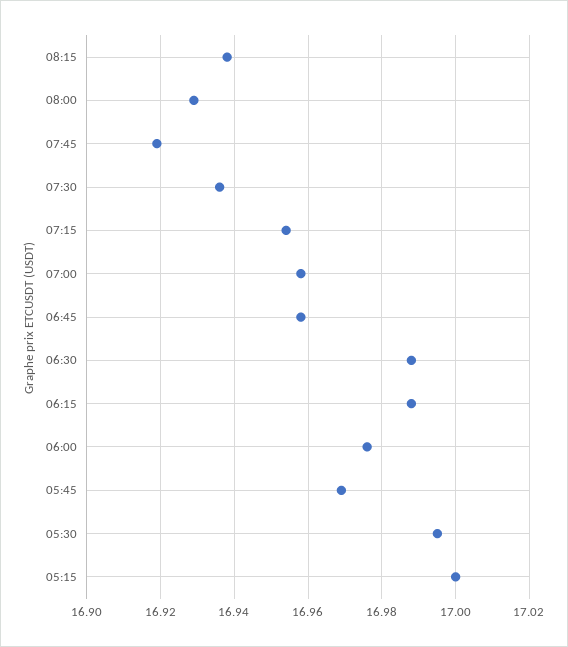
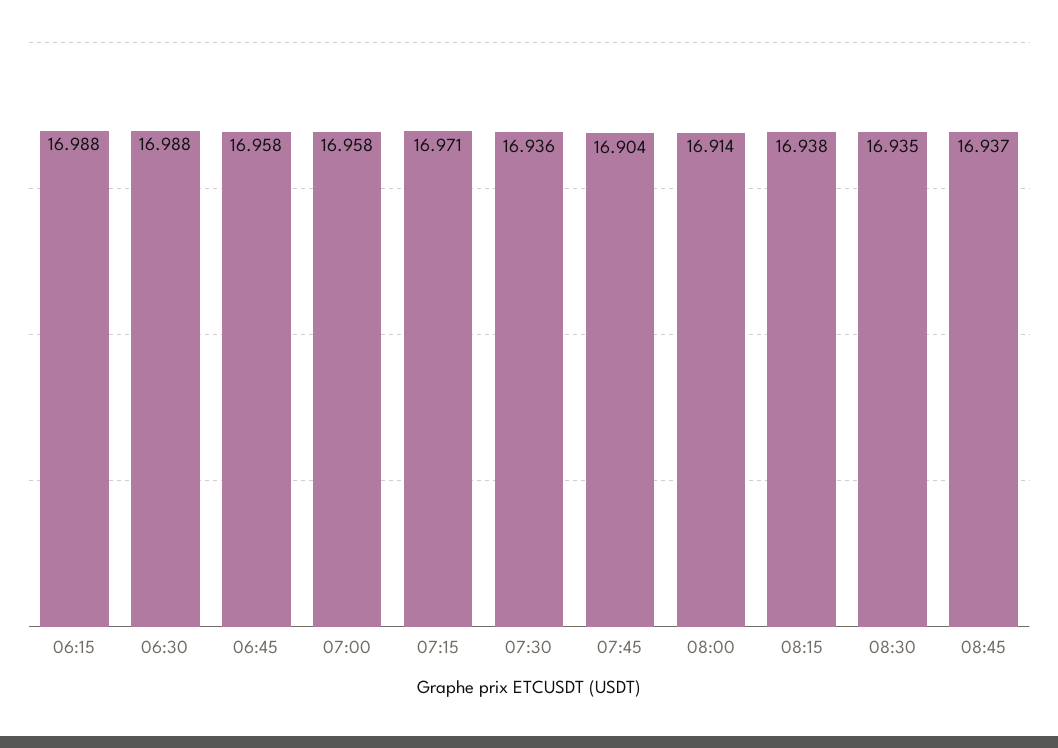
08:00: 16.93 -> 16.914
07:45: 16.92 -> 16.904
07:15: 16.955 -> 16.971
06:00: 16.975 -> none
05:45: 16.97 -> none
05:30: 16.995 -> none
05:15: 17 -> none
08:30: none -> 16.935
08:45: none -> 16.937

